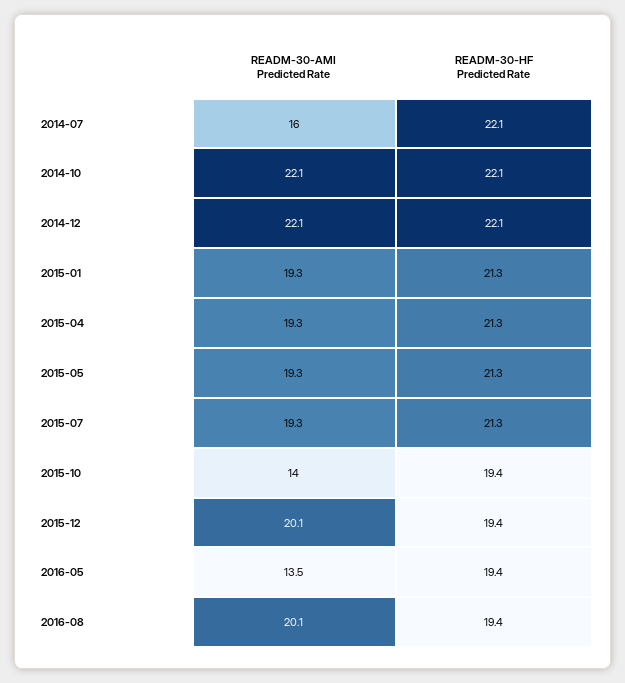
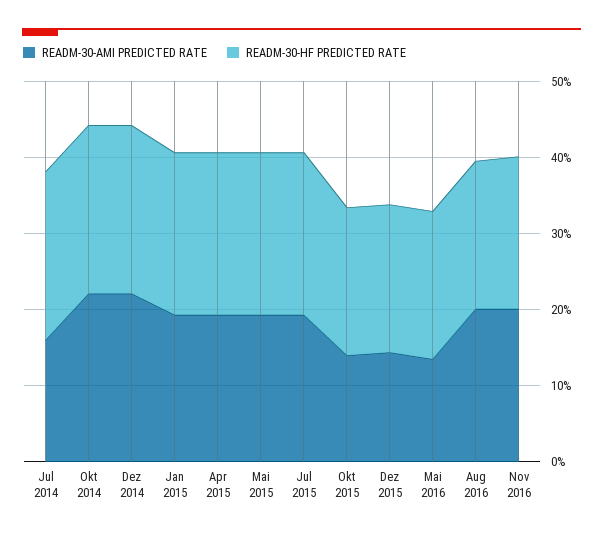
READM-30-AMI Predicted Rate, 2015-12: 20.1 -> 14
READM-30-AMI Predicted Rate, Nov 2016: none -> 20
READM-30-HF Predicted Rate, Nov 2016: none -> 20

